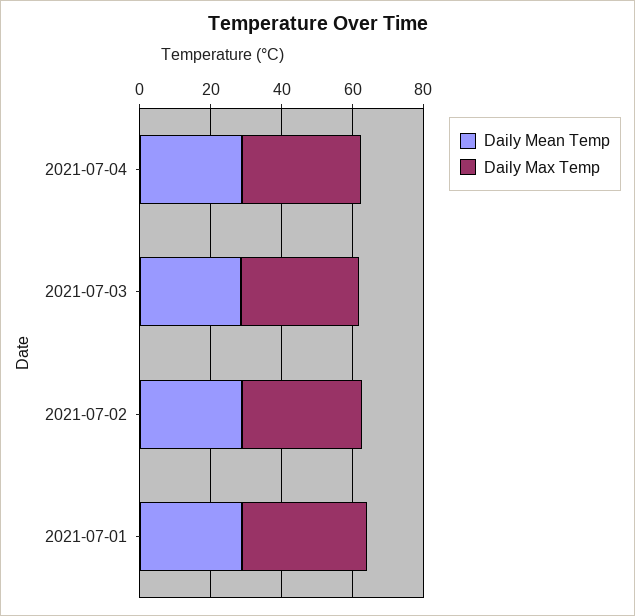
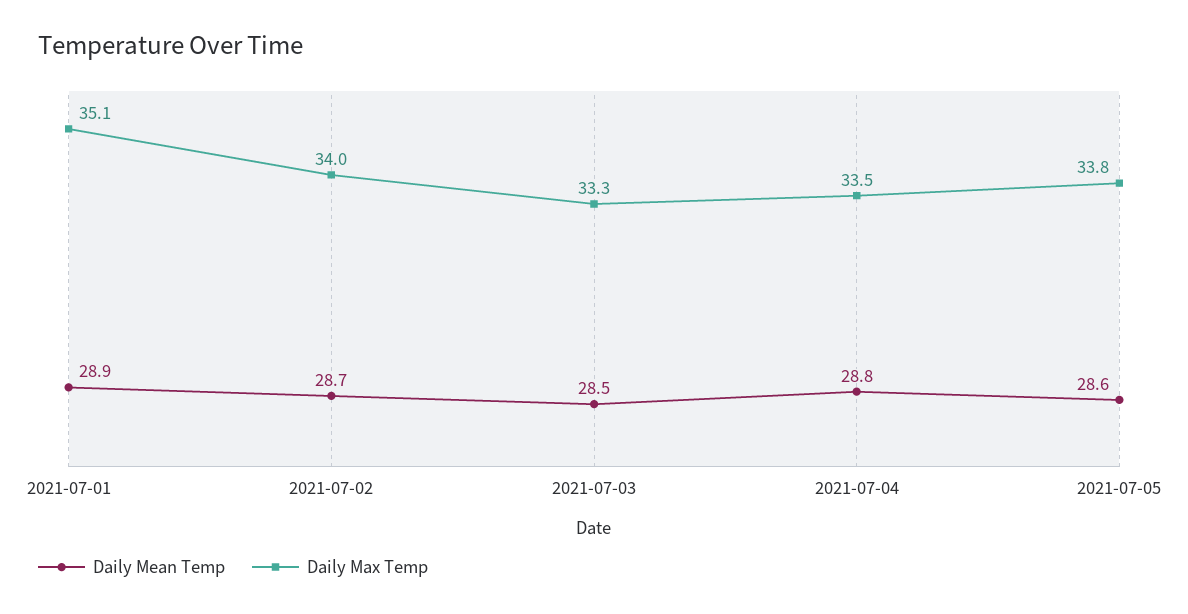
Daily Mean Temp, 2021-07-05: none -> 28.6
Daily Max Temp, 2021-07-05: none -> 33.8

